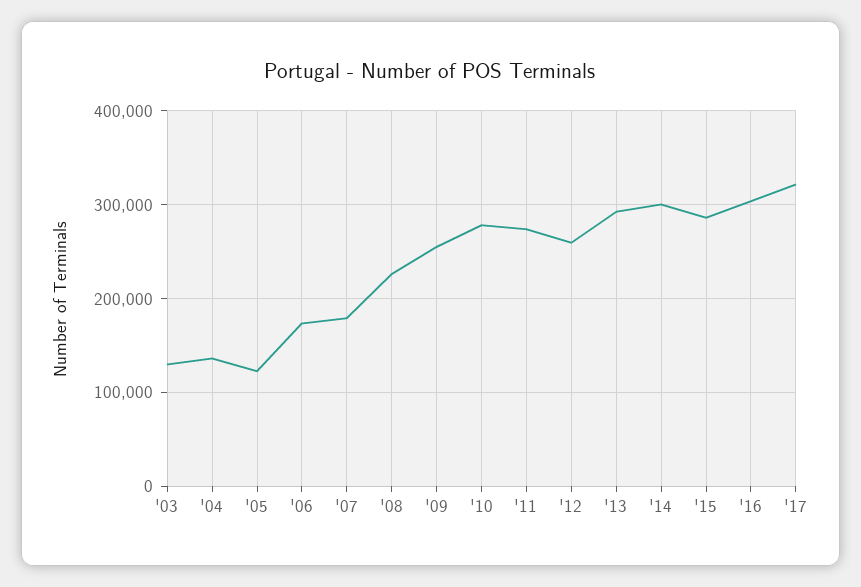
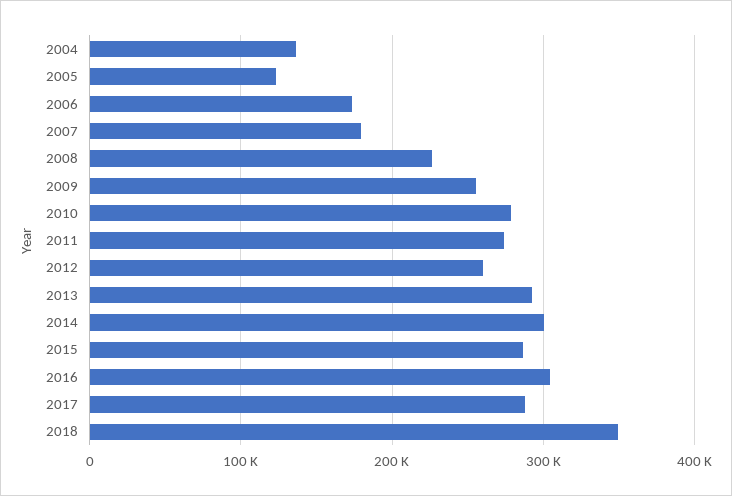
'03: 130000 -> none
'17: 320000 -> 290000
2018: none -> 350000

